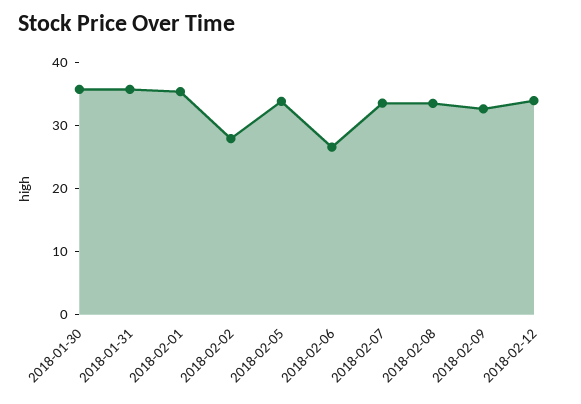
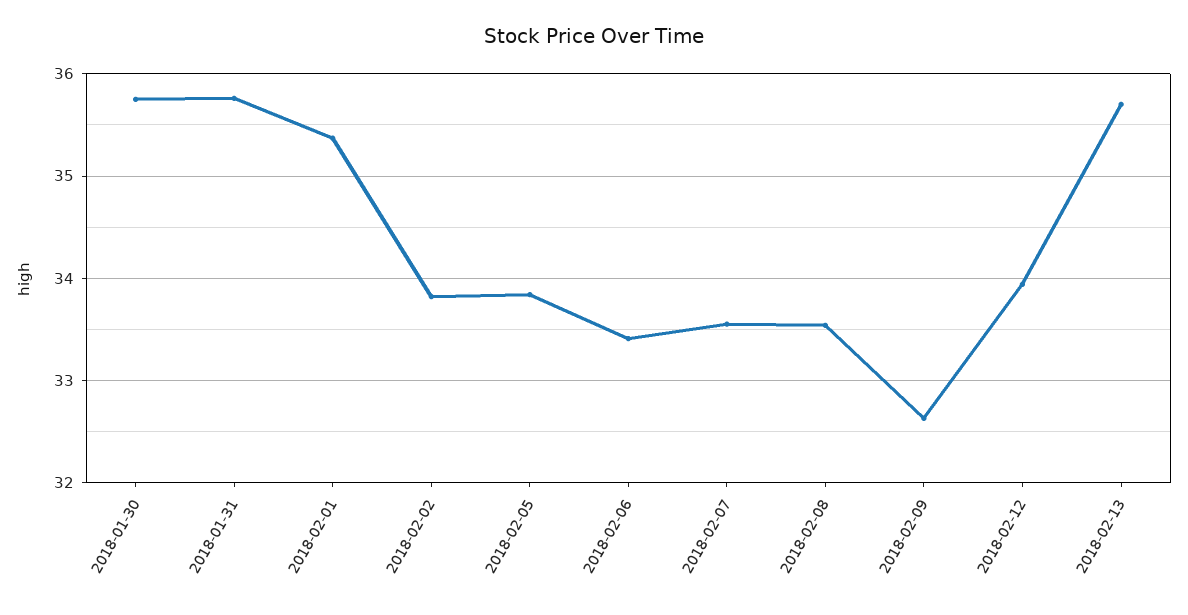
2018-02-02: 28 -> 33.8
2018-02-06: 26 -> 33.4
2018-02-13: none -> 35.7

